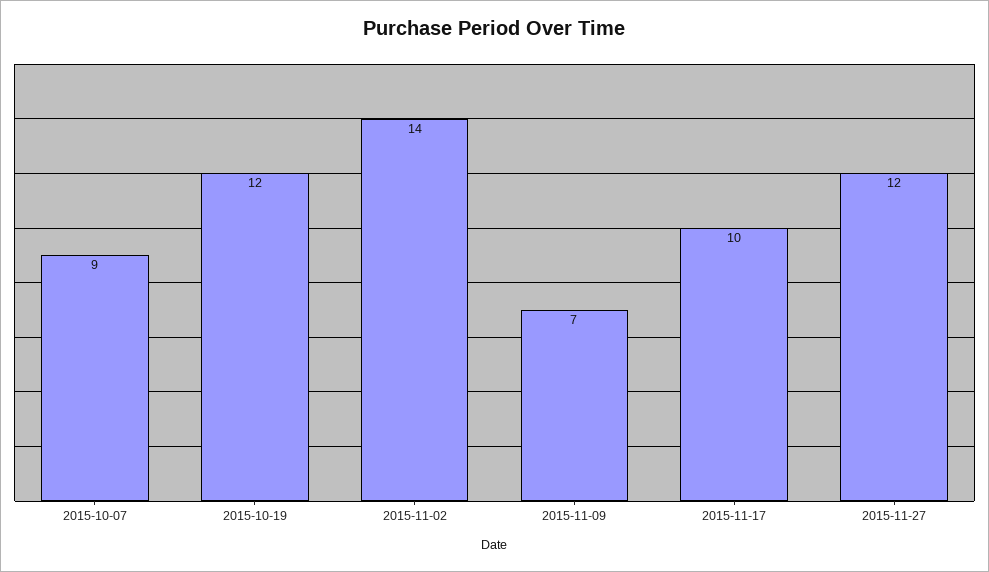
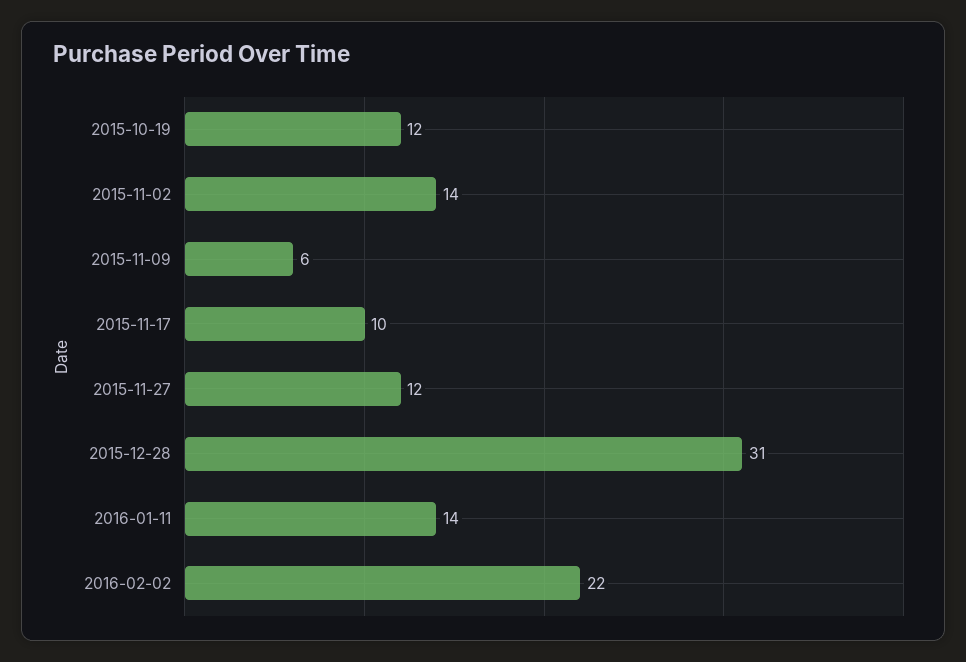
2015-10-07: 9 -> none
2015-11-09: 7 -> 6
2015-12-28: none -> 31
2016-01-11: none -> 14
2016-02-02: none -> 22

